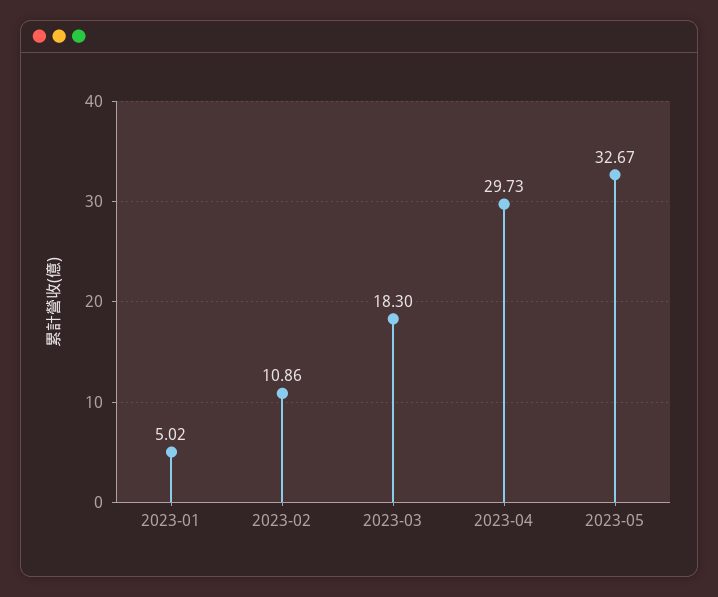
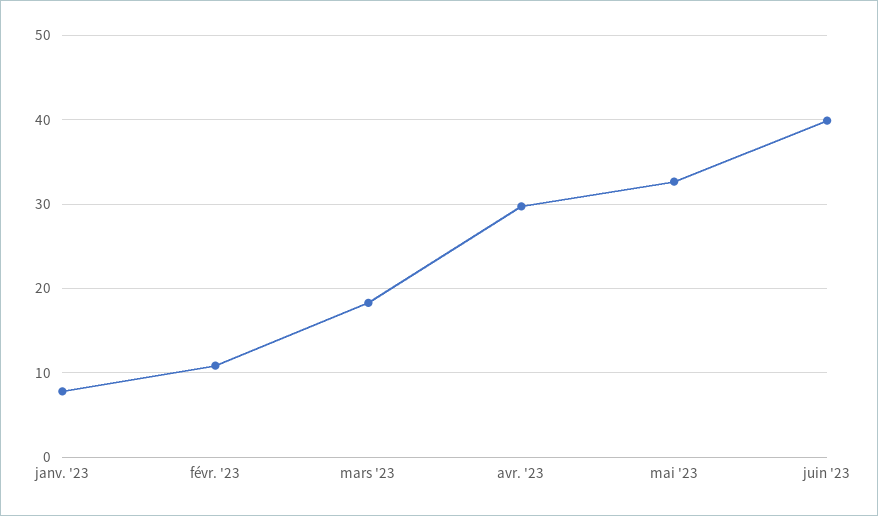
2023-01: 5.02 -> 8
juin '23: none -> 40

